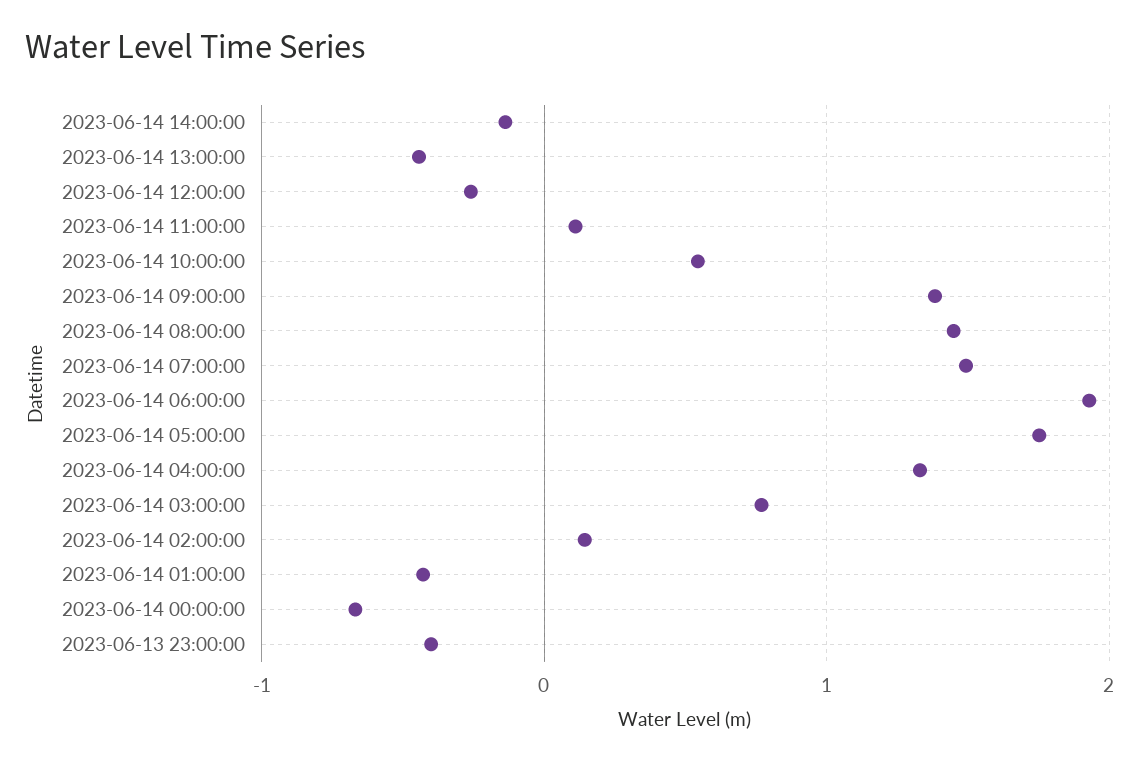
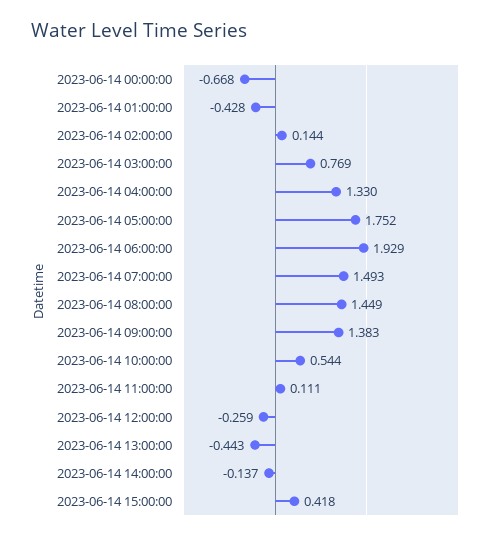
2023-06-13 23:00:00: -0.4 -> none
2023-06-14 15:00:00: none -> 0.418

